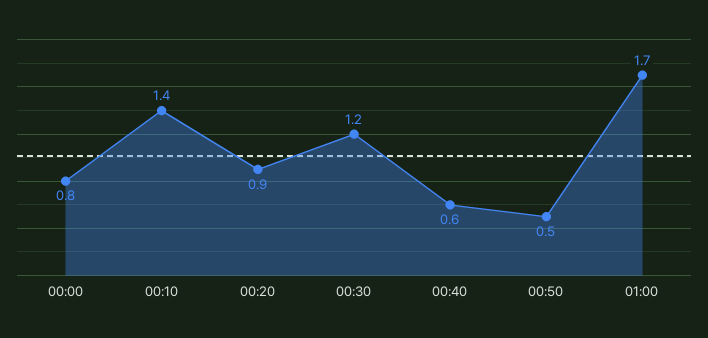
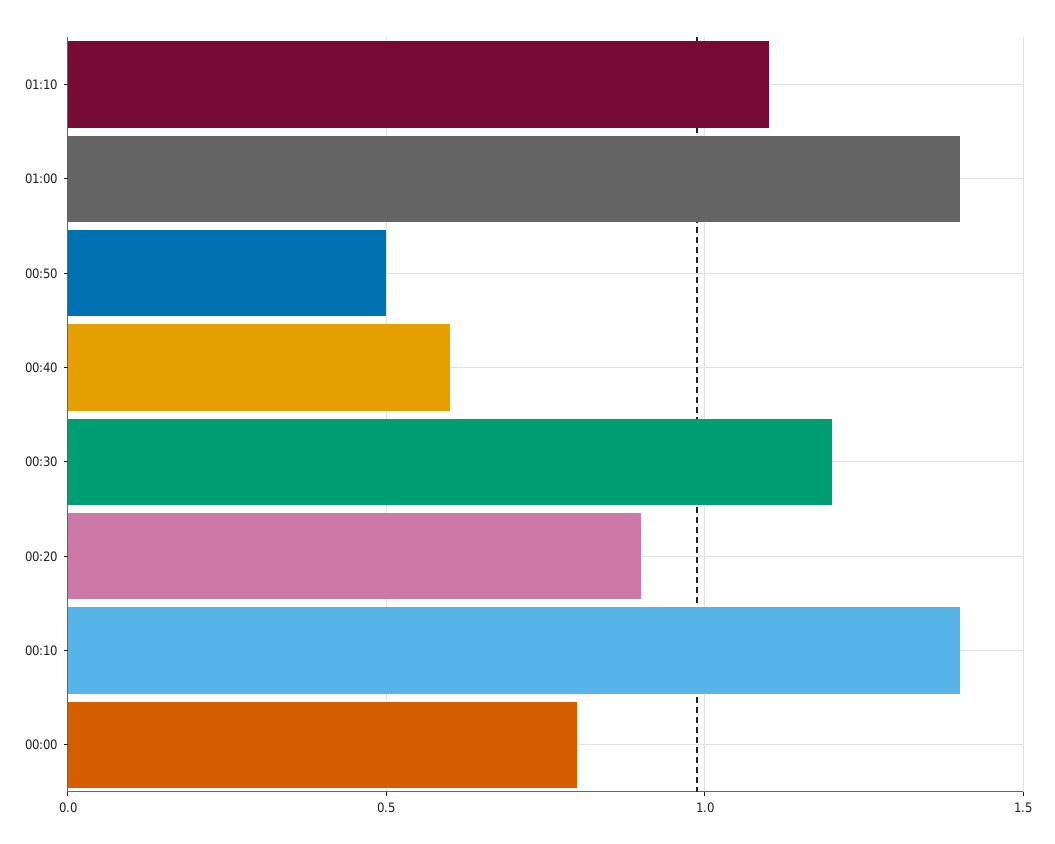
01:00: 1.7 -> 1.4
01:10: none -> 1.1

